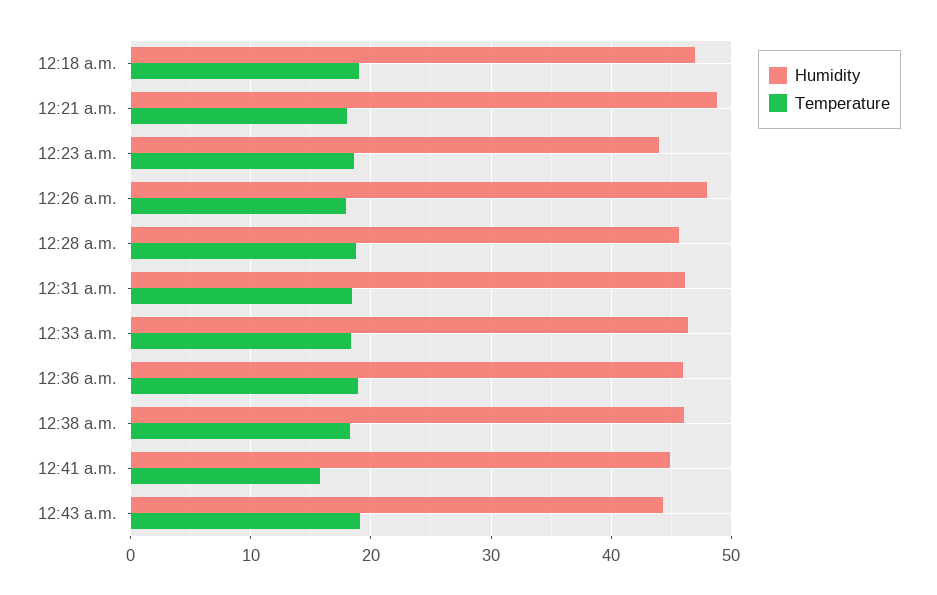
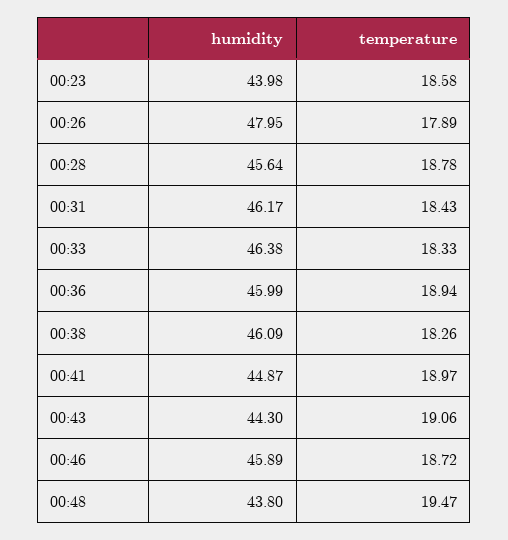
Humidity, 12:18 a.m.: 47 -> none
Temperature, 12:18 a.m.: 19 -> none
Humidity, 12:21 a.m.: 49 -> none
Temperature, 12:21 a.m.: 18 -> none
Temperature, 12:41 a.m.: 16 -> 18.97
Humidity, 00:46: none -> 45.89
Temperature, 00:46: none -> 18.72
Humidity, 00:48: none -> 43.8
Temperature, 00:48: none -> 19.47

